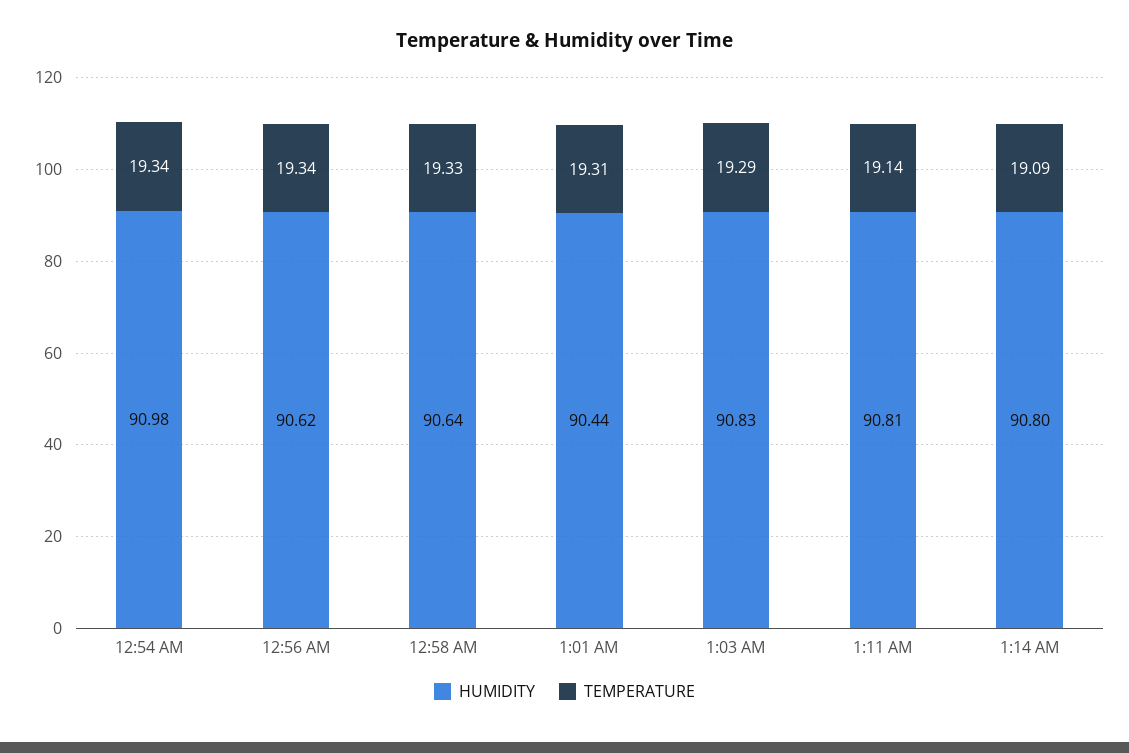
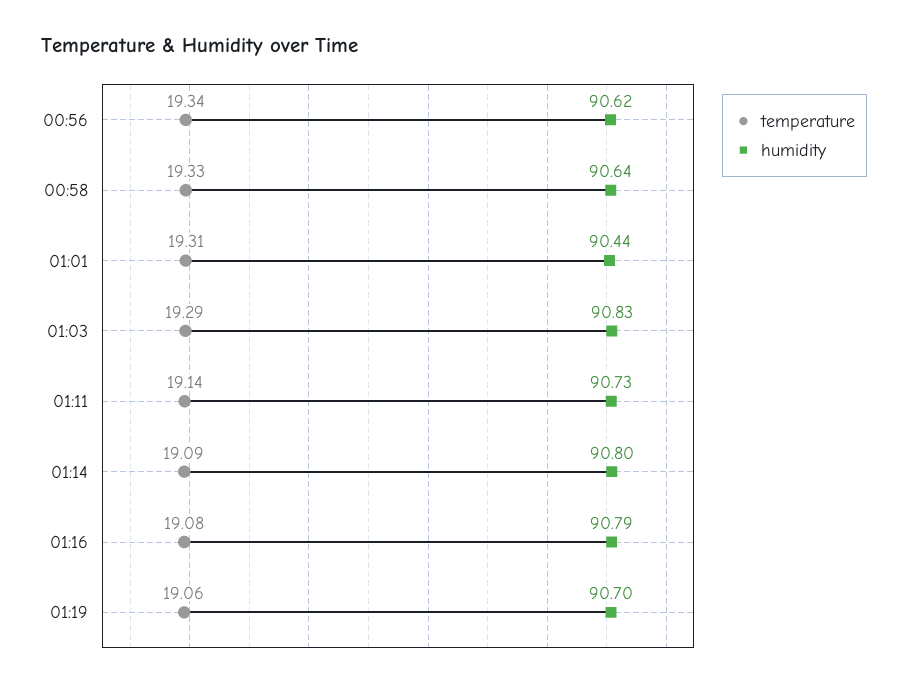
HUMIDITY, 12:54 AM: 90.98 -> none
TEMPERATURE, 12:54 AM: 19.34 -> none
HUMIDITY, 1:11 AM: 90.81 -> 90.73
TEMPERATURE, 01:16: none -> 19.08
HUMIDITY, 01:16: none -> 90.79
TEMPERATURE, 01:19: none -> 19.06
HUMIDITY, 01:19: none -> 90.7

